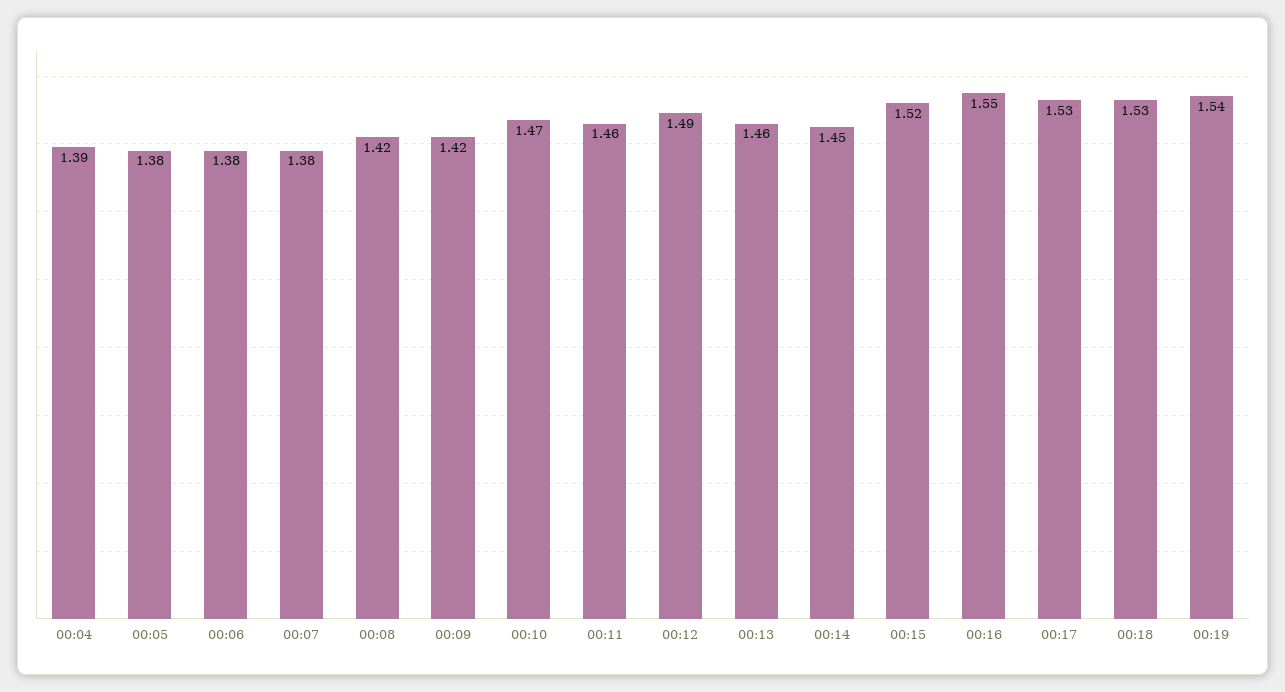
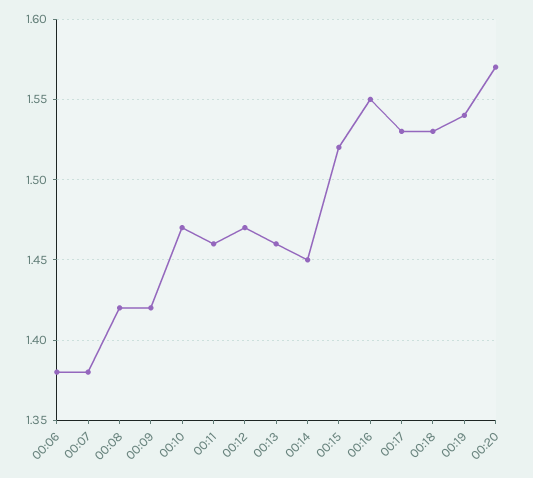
00:04: 1.39 -> none
00:05: 1.38 -> none
00:12: 1.49 -> 1.47
00:20: none -> 1.57

